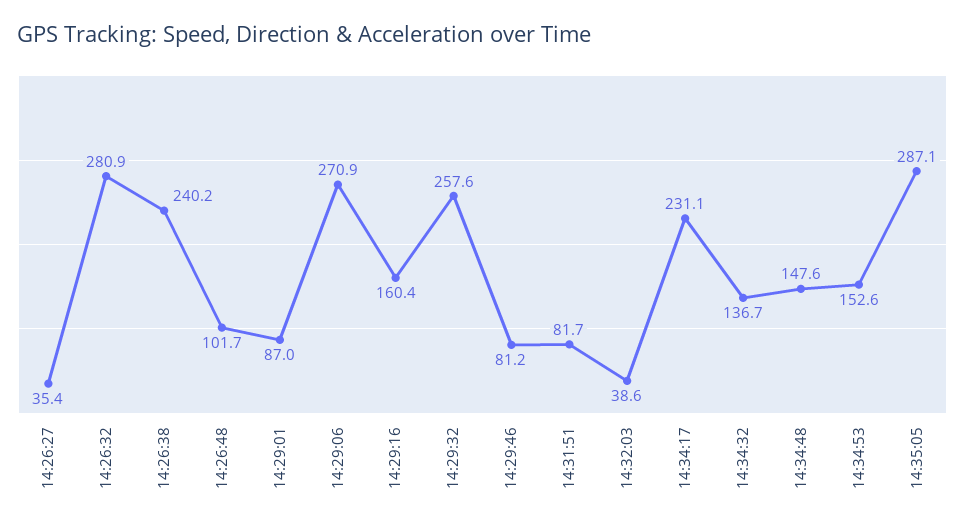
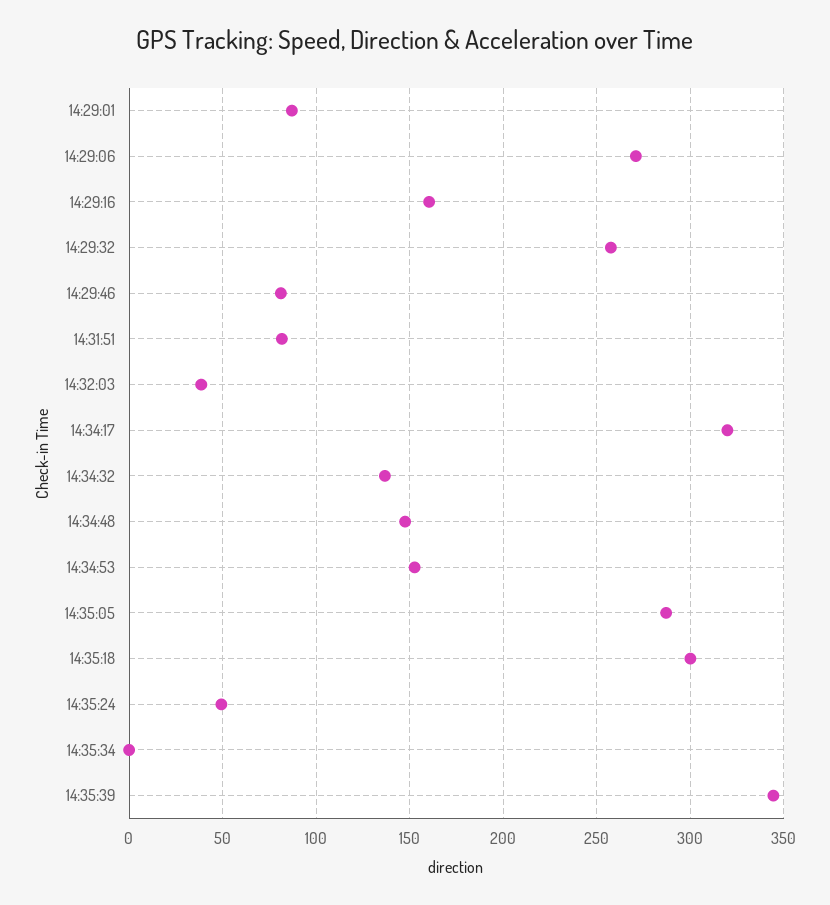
14:26:27: 35.4 -> none
14:26:32: 280.9 -> none
14:26:38: 240.2 -> none
14:26:48: 101.7 -> none
14:34:17: 231.1 -> 320
14:35:18: none -> 300
14:35:24: none -> 50
14:35:34: none -> 0
14:35:39: none -> 345

